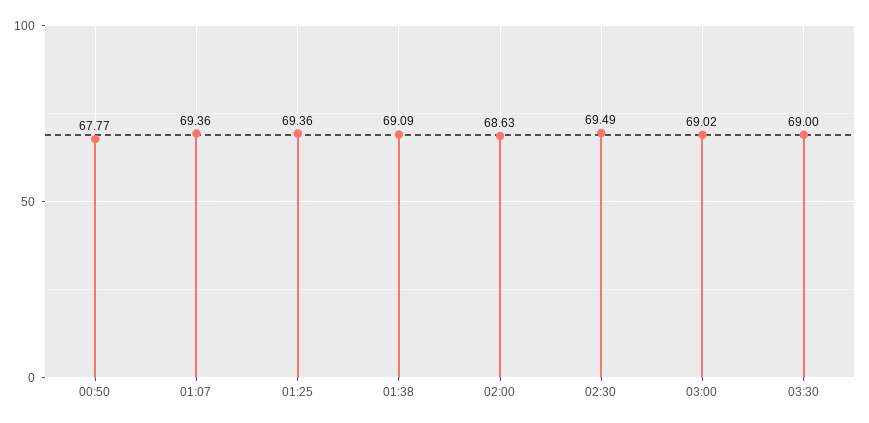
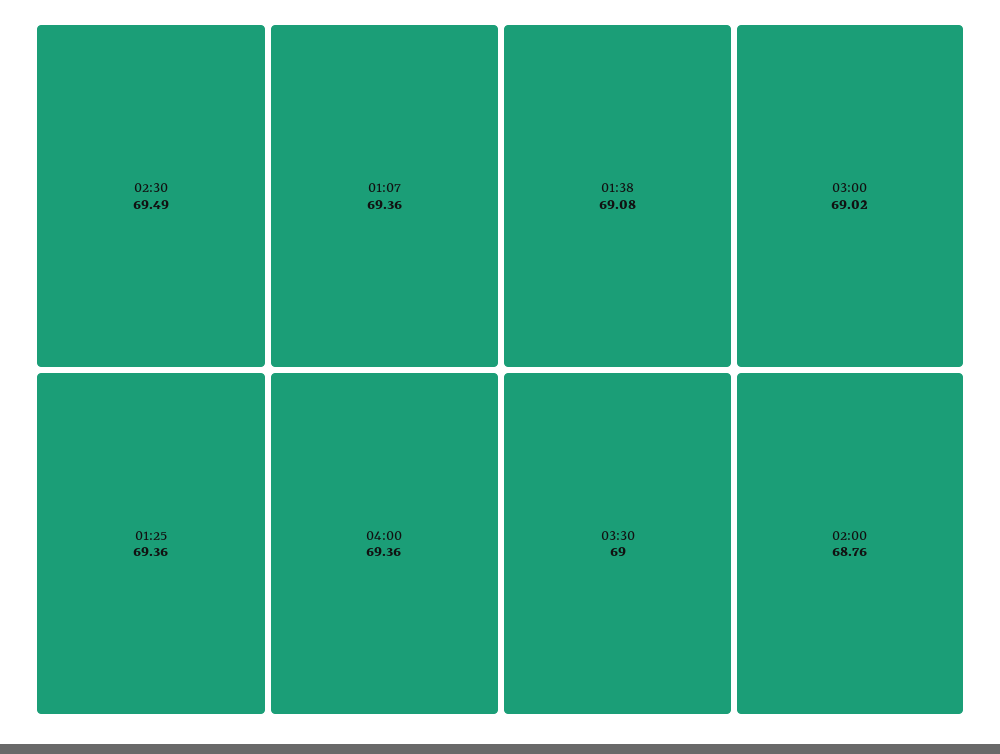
00:50: 67.77 -> none
01:38: 69.09 -> 69.08
02:00: 68.63 -> 68.76
04:00: none -> 69.36

